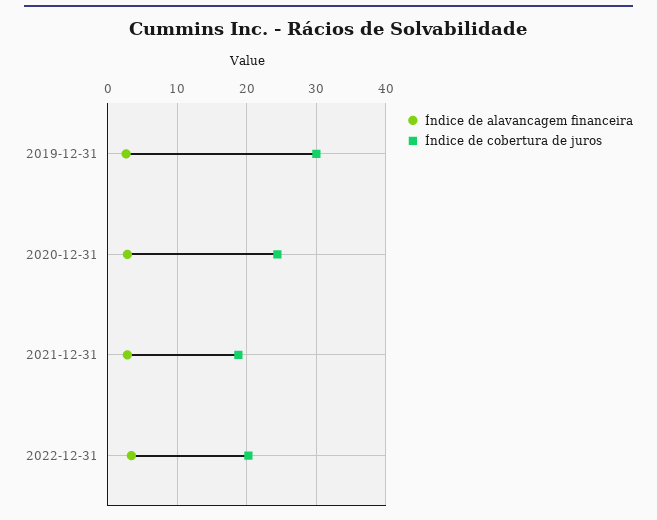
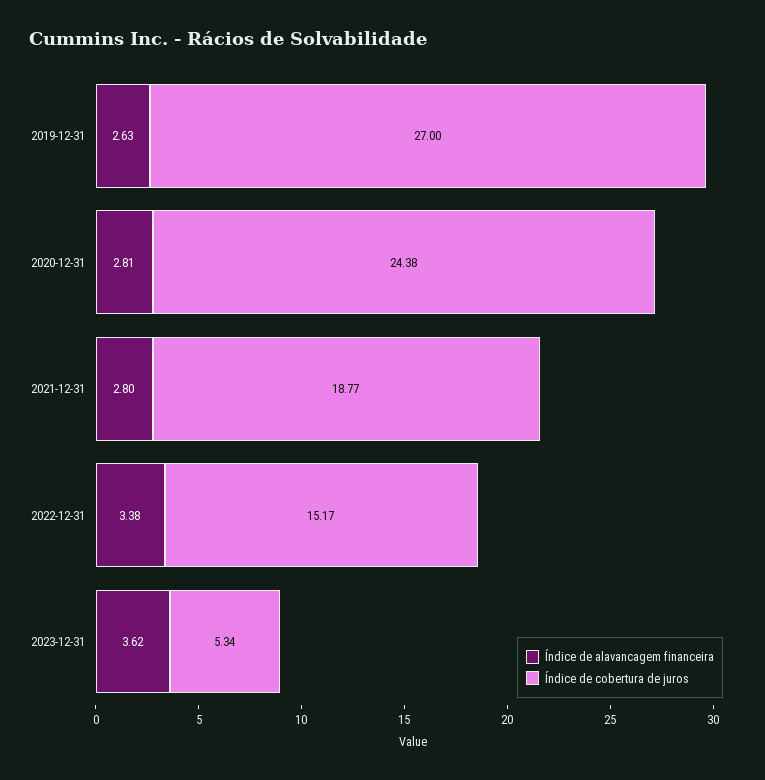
Índice de cobertura de juros, 2019-12-31: 30 -> 27
Índice de cobertura de juros, 2022-12-31: 20 -> 15.17
Índice de alavancagem financeira, 2023-12-31: none -> 3.62
Índice de cobertura de juros, 2023-12-31: none -> 5.34

